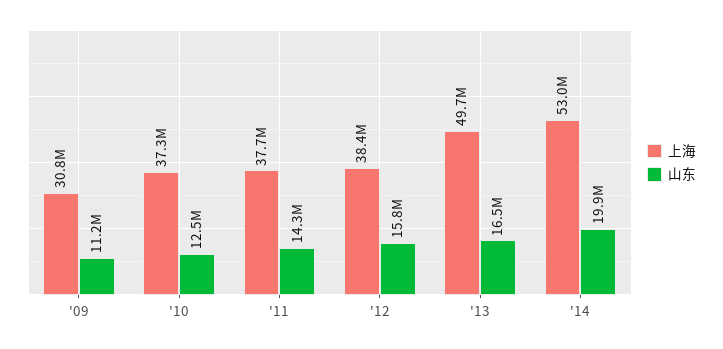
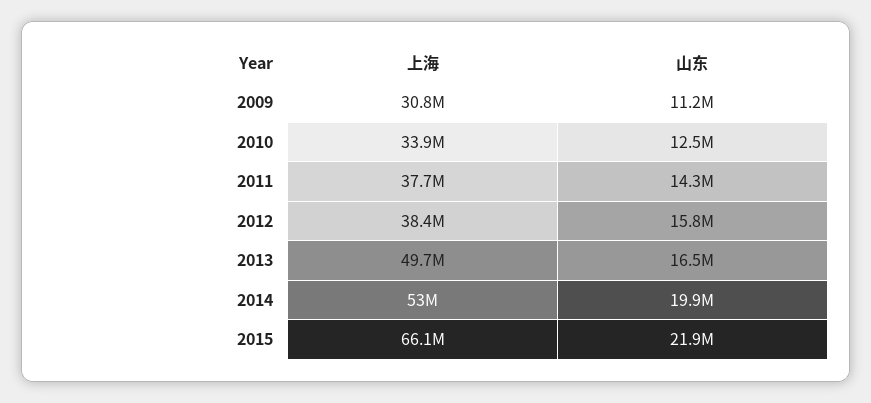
上海, '10: 37300000 -> 33900000
上海, 2015: none -> 66100000
山东, 2015: none -> 21900000

